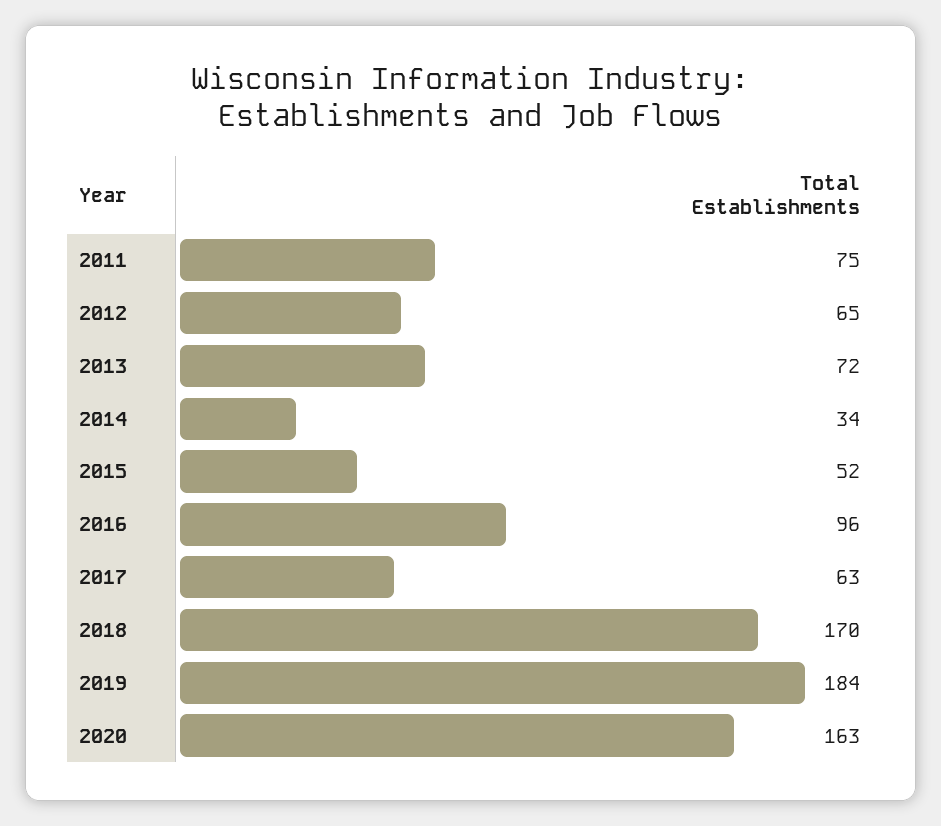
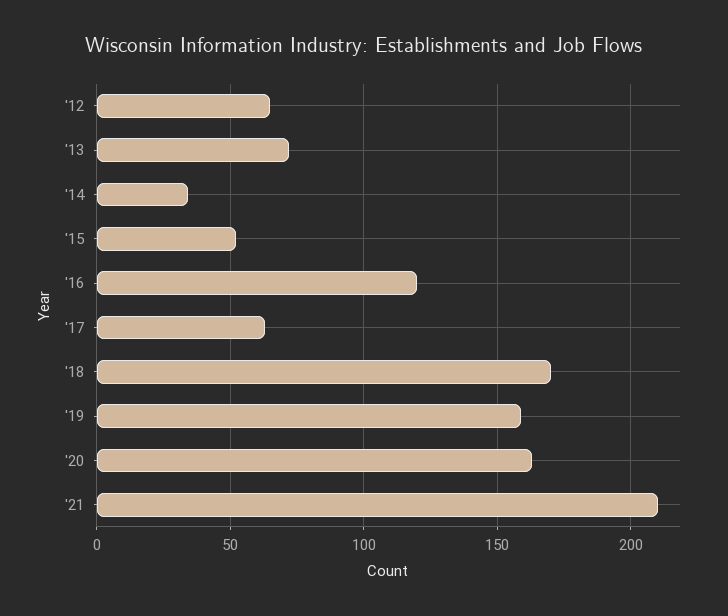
2011: 75 -> none
2016: 96 -> 120
2019: 184 -> 160
'21: none -> 210

